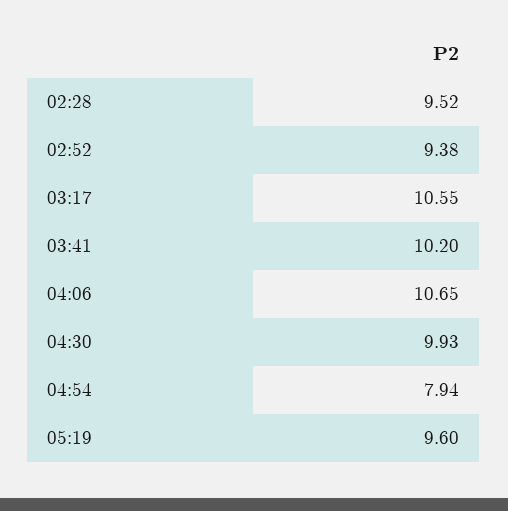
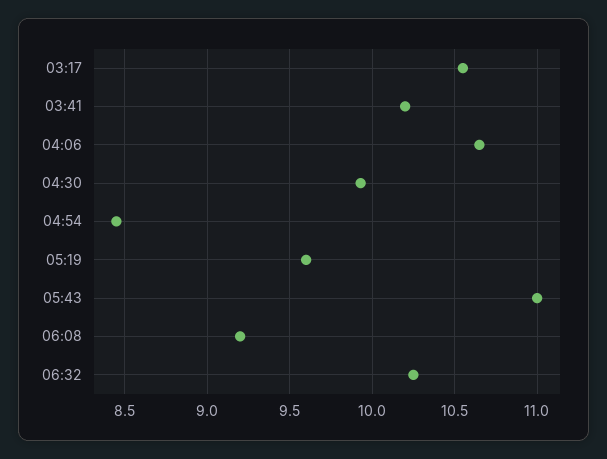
02:28: 9.52 -> none
02:52: 9.38 -> none
04:54: 7.94 -> 8.45
05:43: none -> 11
06:08: none -> 9.2
06:32: none -> 10.25

